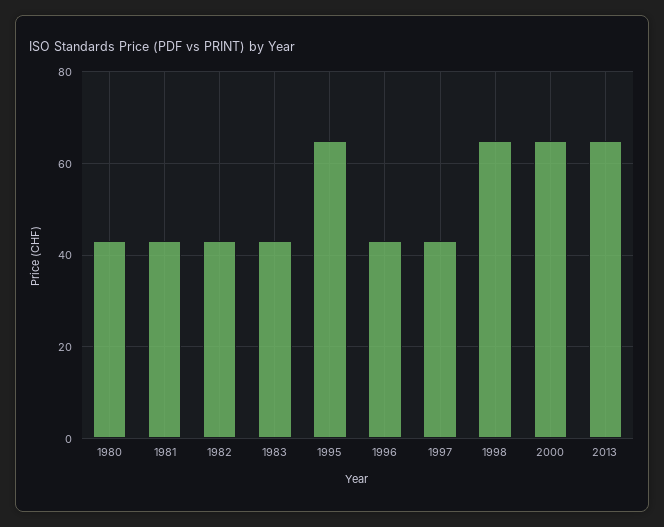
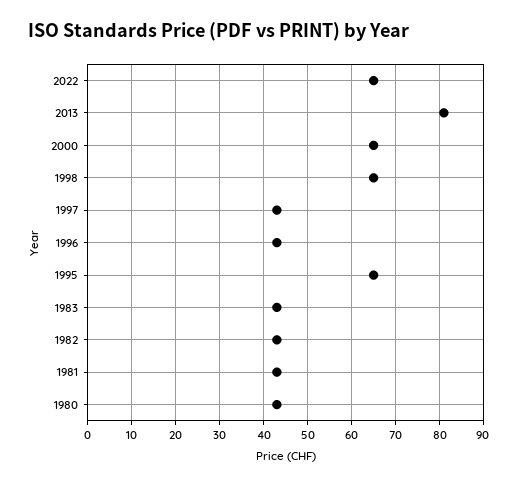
2013: 65 -> 80
2022: none -> 65

